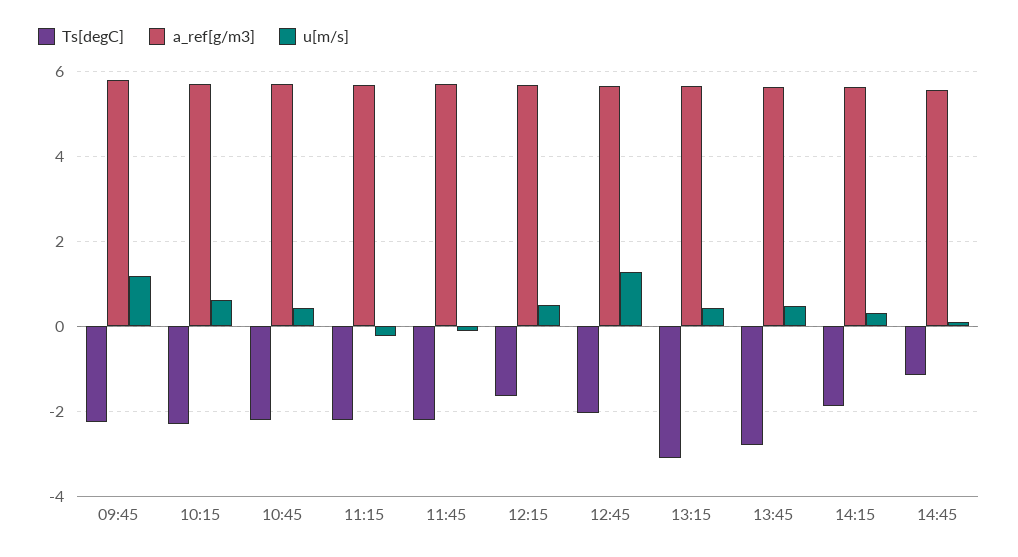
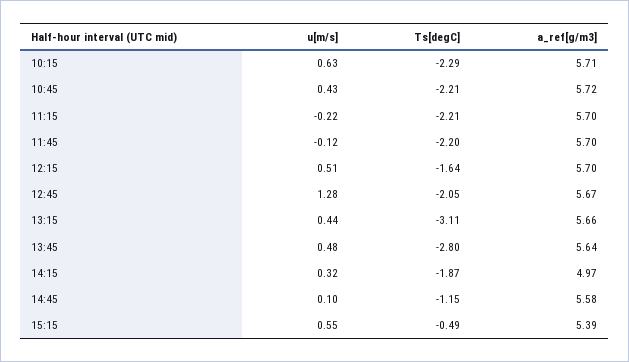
Ts[degC], 09:45: -2.2 -> none
a_ref[g/m3], 09:45: 5.8 -> none
u[m/s], 09:45: 1.2 -> none
a_ref[g/m3], 14:15: 5.6 -> 4.97
u[m/s], 15:15: none -> 0.55
Ts[degC], 15:15: none -> -0.49
a_ref[g/m3], 15:15: none -> 5.39

